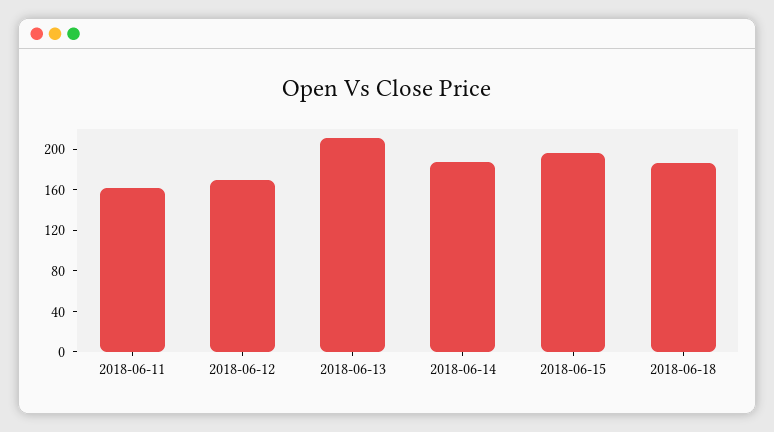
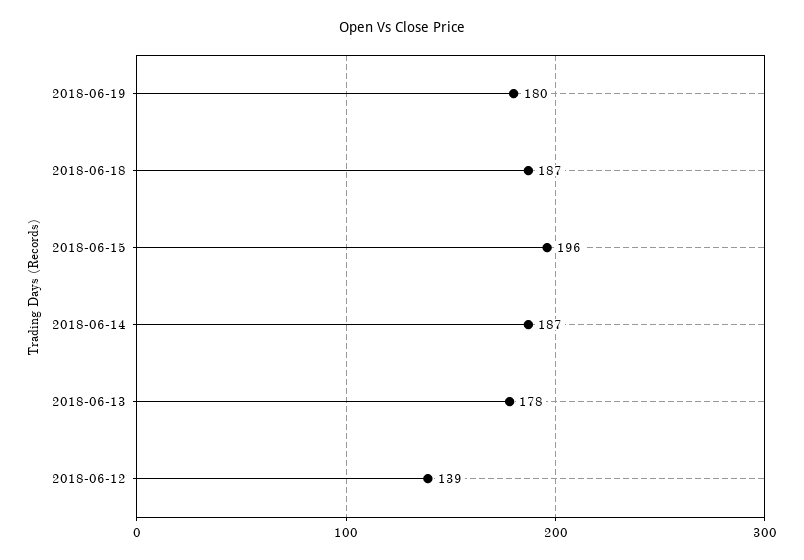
2018-06-11: 160 -> none
2018-06-12: 170 -> 139
2018-06-13: 210 -> 178
2018-06-19: none -> 180

